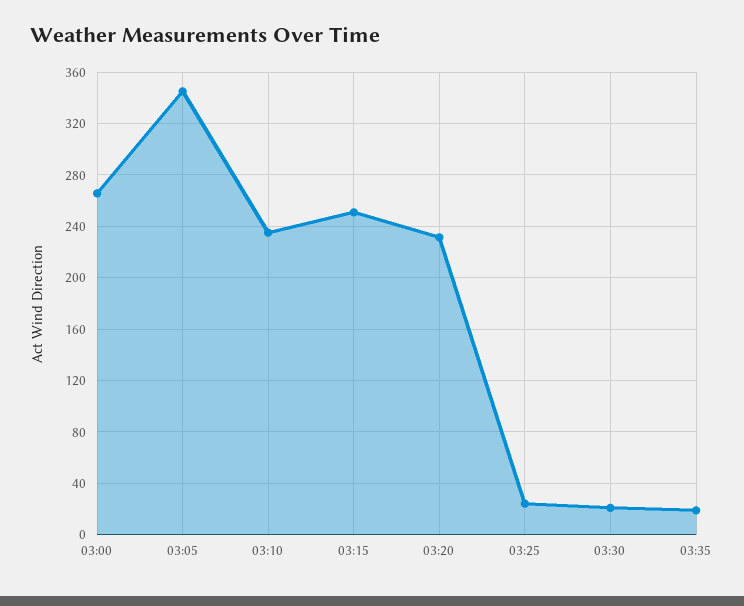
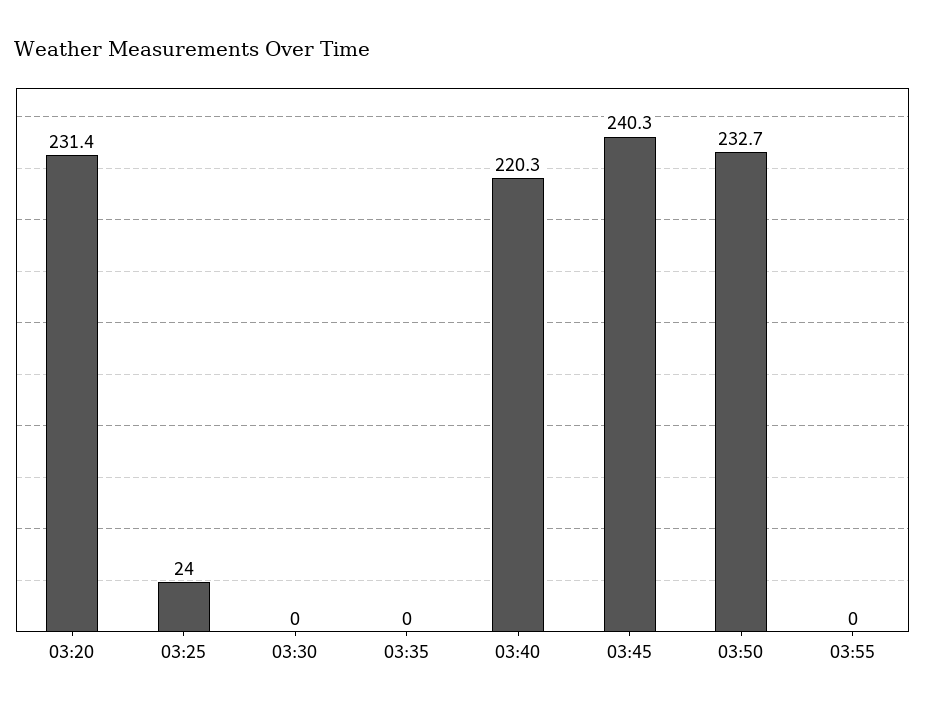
03:00: 265 -> none
03:05: 345 -> none
03:10: 235 -> none
03:15: 250 -> none
03:30: 20 -> 0
03:35: 20 -> 0
03:40: none -> 220.3
03:45: none -> 240.3
03:50: none -> 232.7
03:55: none -> 0

